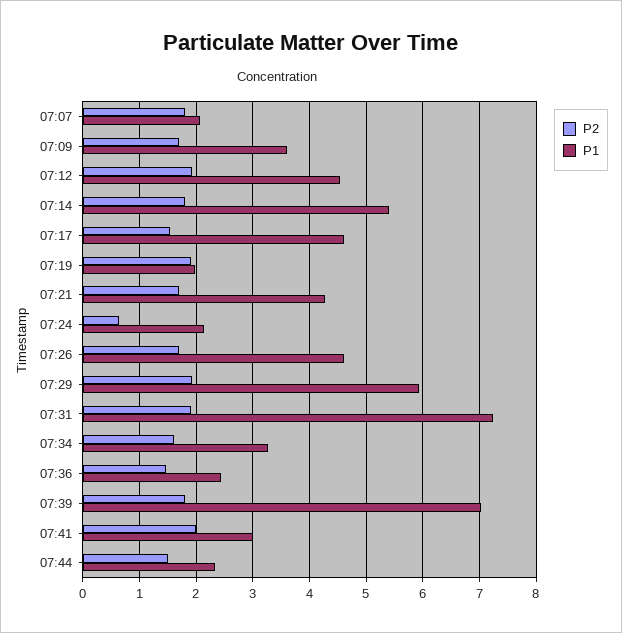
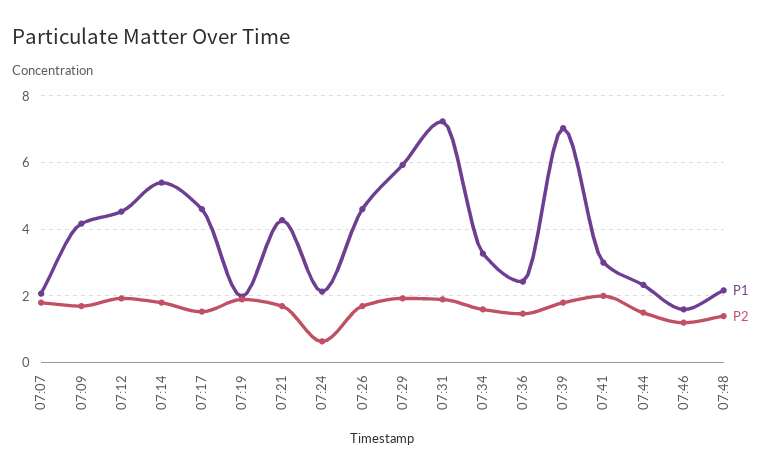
P1, 07:09: 3.6 -> 4.2
P1, 07:46: none -> 1.6
P2, 07:46: none -> 1.2
P1, 07:48: none -> 2.2
P2, 07:48: none -> 1.4

